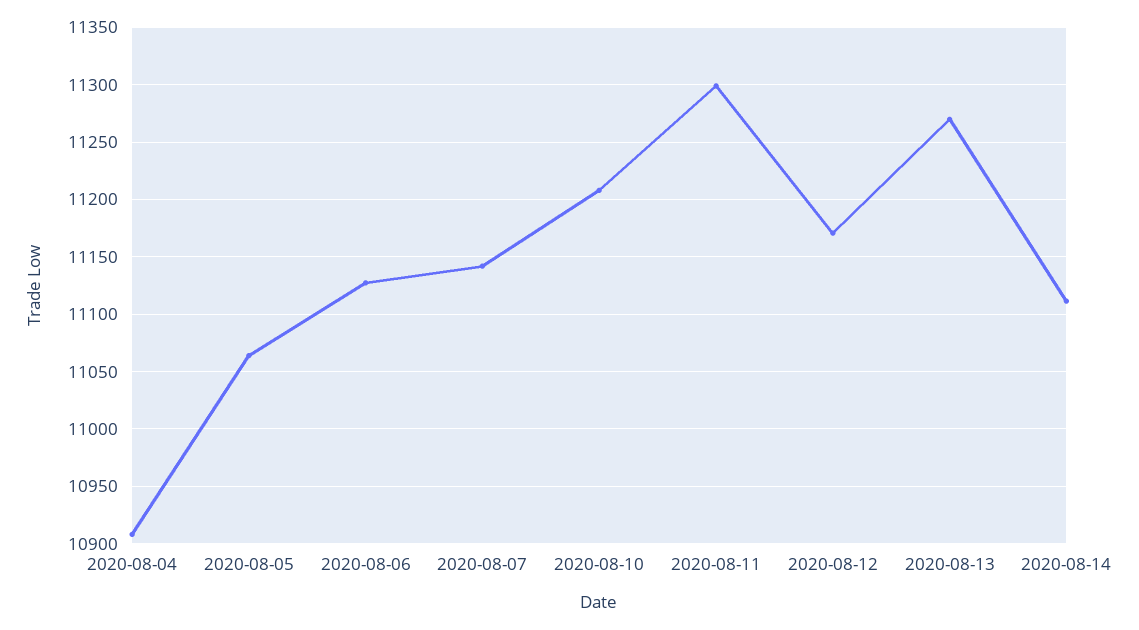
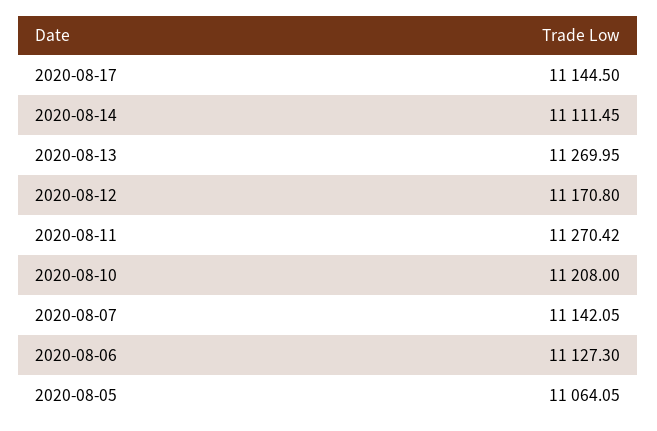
2020-08-04: 10910 -> none
2020-08-11: 11300 -> 11270.42
2020-08-17: none -> 11144.5

